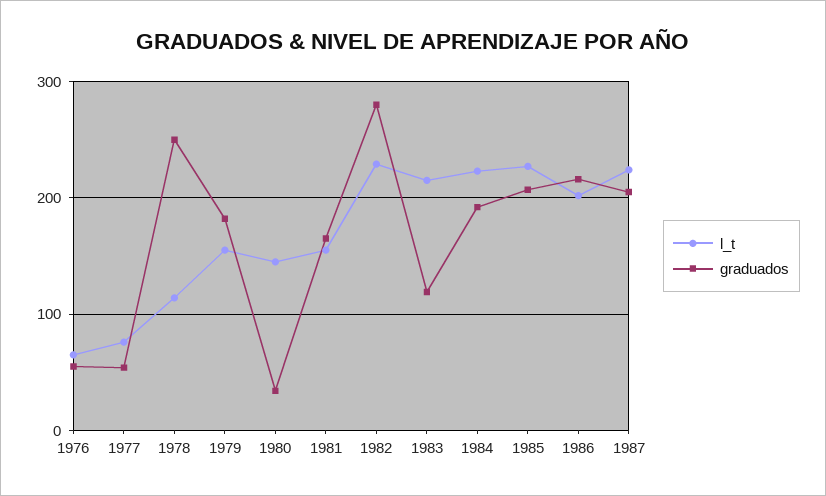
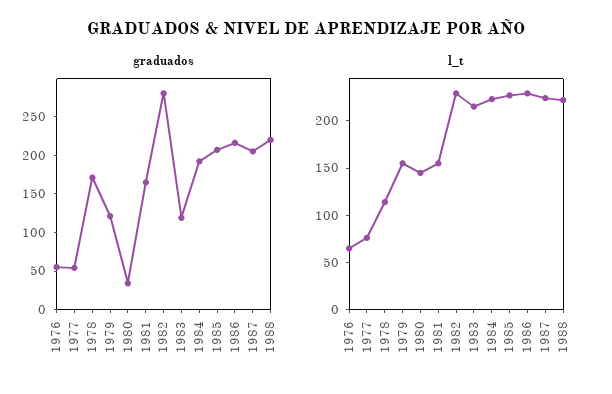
graduados, 1978: 250 -> 175
graduados, 1979: 180 -> 125
l_t, 1986: 200 -> 230
graduados, 1988: none -> 225
l_t, 1988: none -> 220

